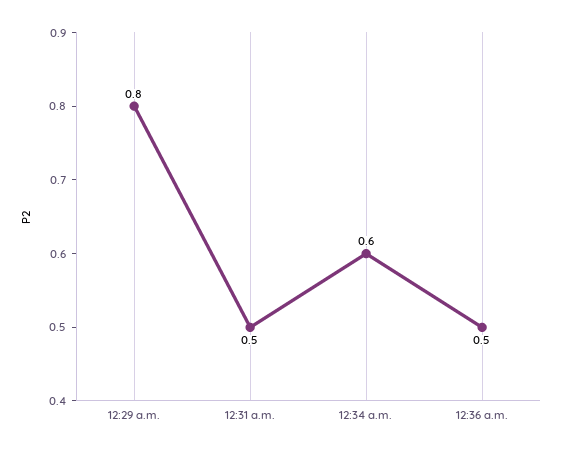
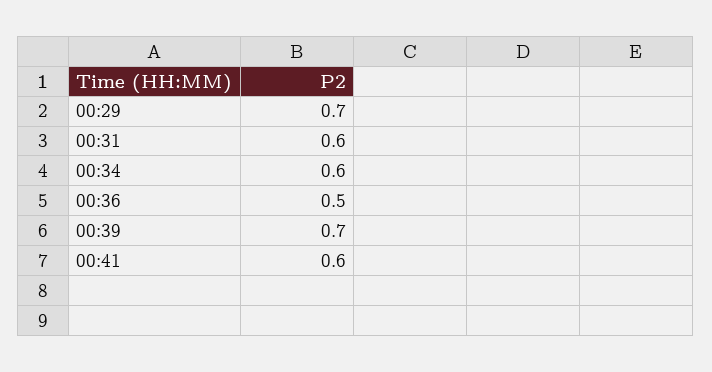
12:29 a.m.: 0.8 -> 0.7
12:31 a.m.: 0.5 -> 0.6
00:39: none -> 0.7
00:41: none -> 0.6

